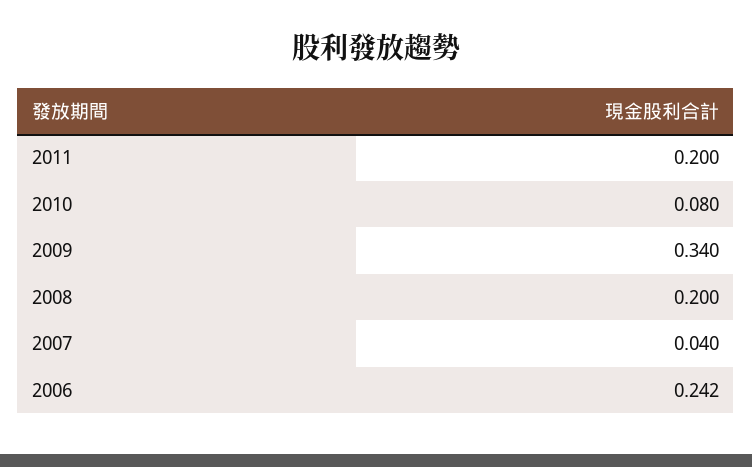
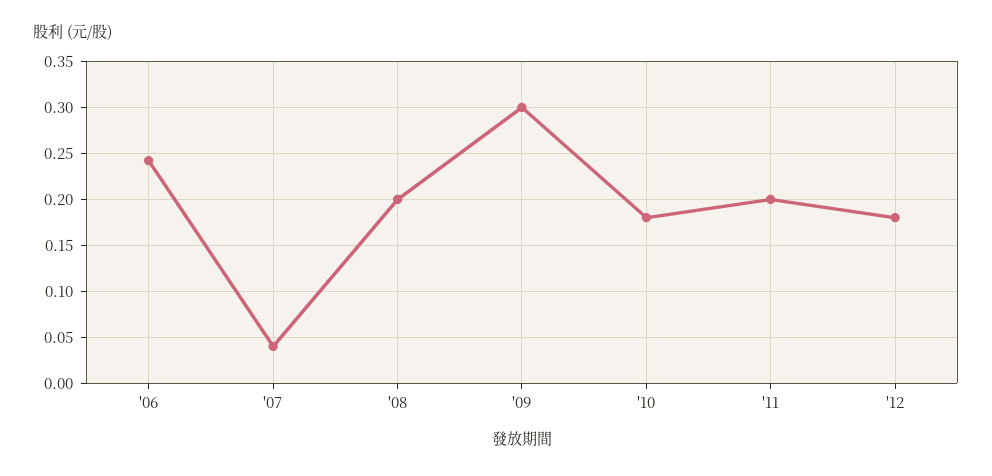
2010: 0.08 -> 0.18
2009: 0.34 -> 0.3
'12: none -> 0.18

